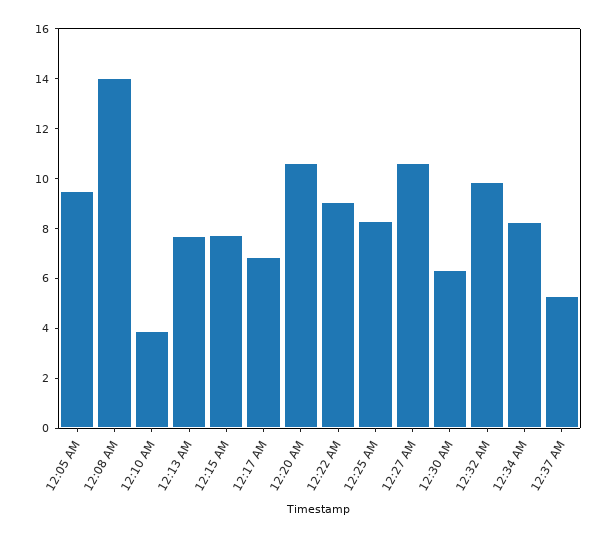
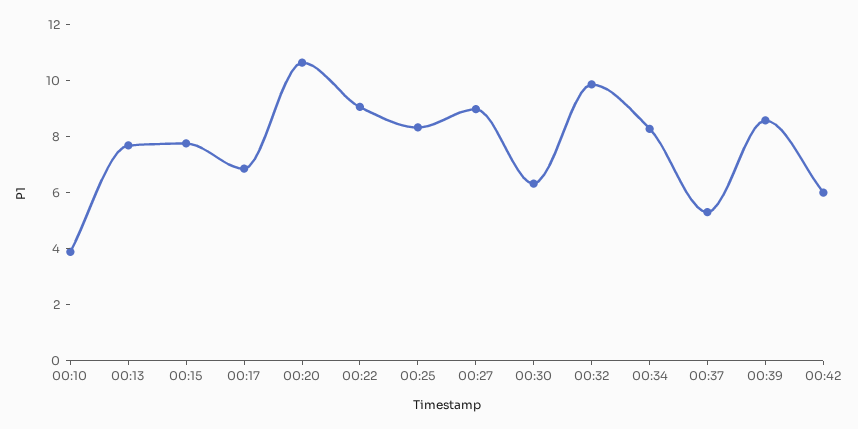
12:05 AM: 9.5 -> none
12:08 AM: 14 -> none
12:27 AM: 10.5 -> 9
00:39: none -> 8.5
00:42: none -> 6

